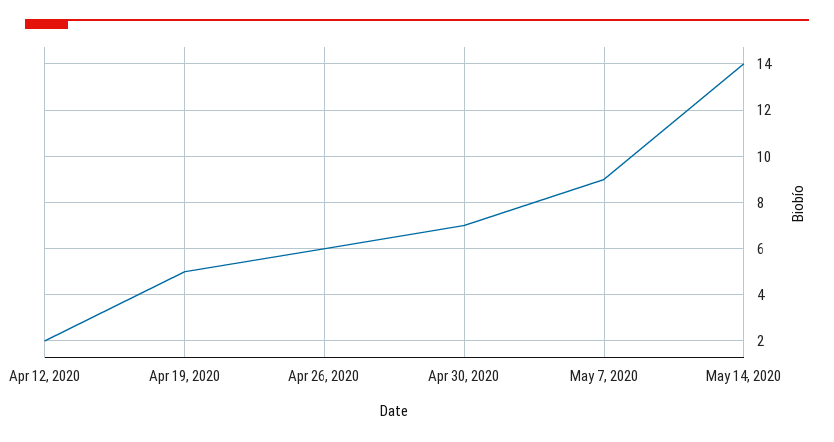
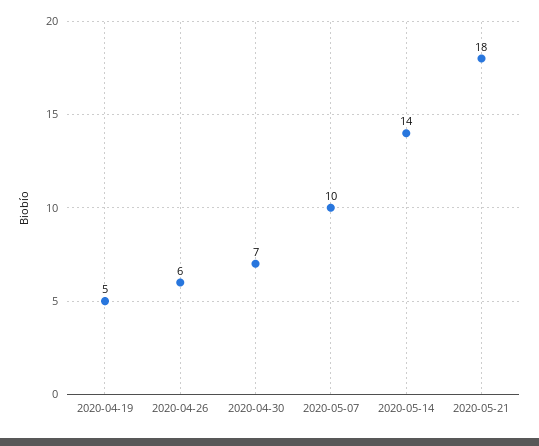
Apr 12, 2020: 2 -> none
May 7, 2020: 9 -> 10
2020-05-21: none -> 18

